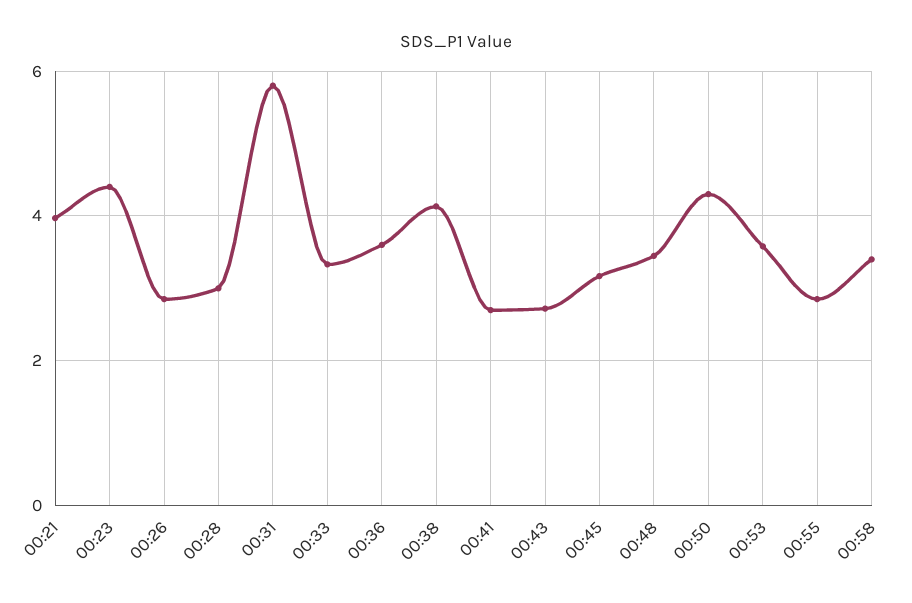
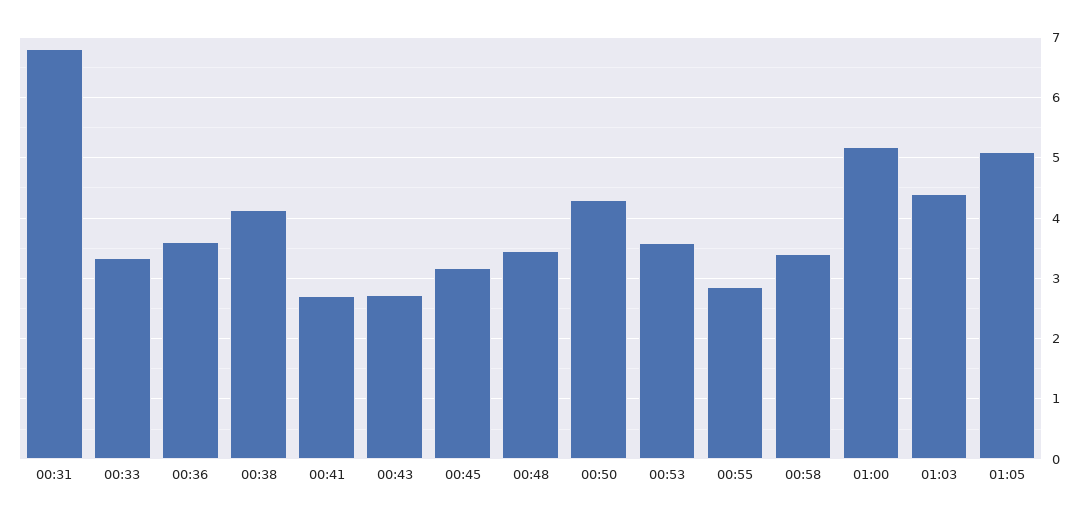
00:21: 4 -> none
00:23: 4.4 -> none
00:26: 2.8 -> none
00:28: 3 -> none
00:31: 5.8 -> 6.8
01:00: none -> 5.2
01:03: none -> 4.4
01:05: none -> 5.1

